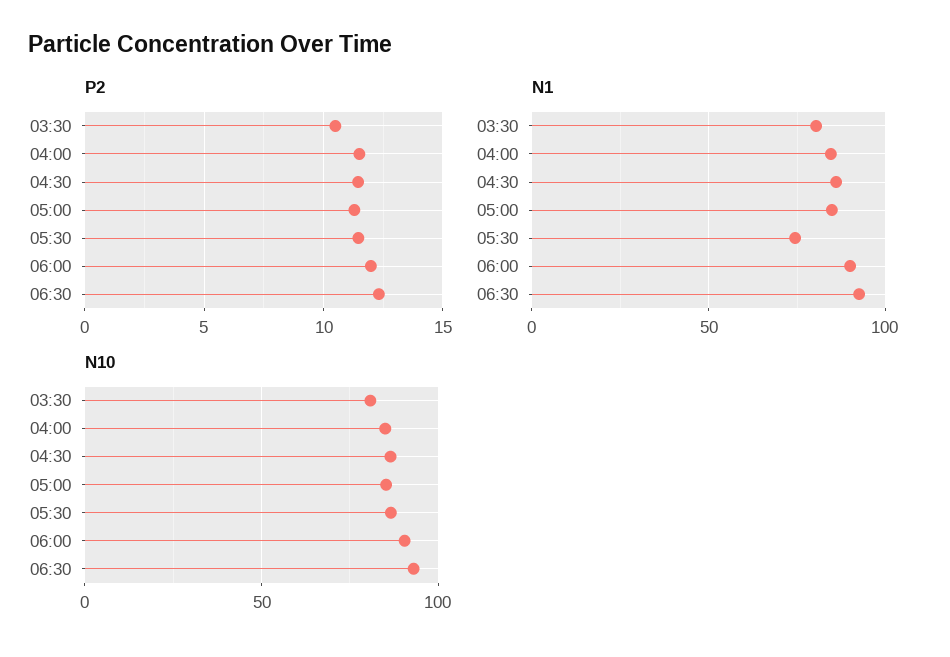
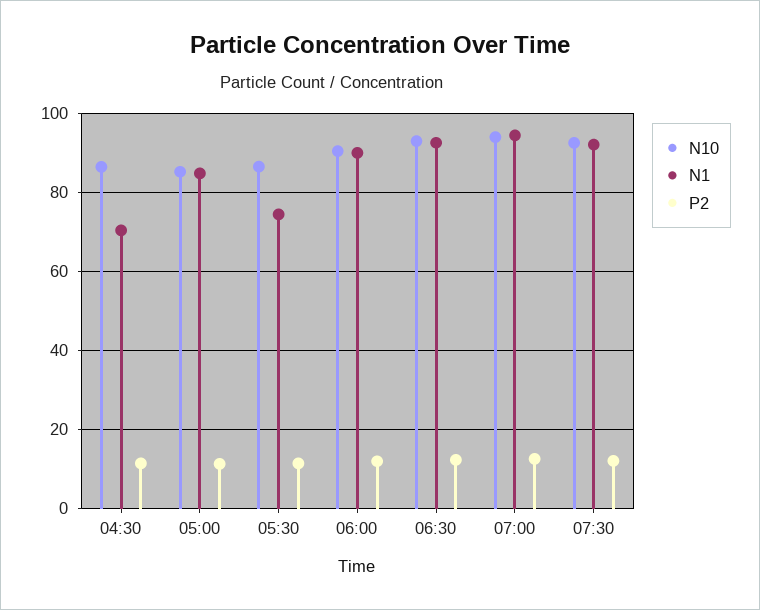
P2, 03:30: 10.5 -> none
P2, 04:00: 11.5 -> none
N1, 03:30: 80 -> none
N1, 04:00: 85 -> none
N1, 04:30: 85 -> 70
N10, 03:30: 80 -> none
N10, 04:00: 85 -> none
N10, 07:00: none -> 94
N1, 07:00: none -> 94
P2, 07:00: none -> 12
N10, 07:30: none -> 92
N1, 07:30: none -> 92
P2, 07:30: none -> 12

